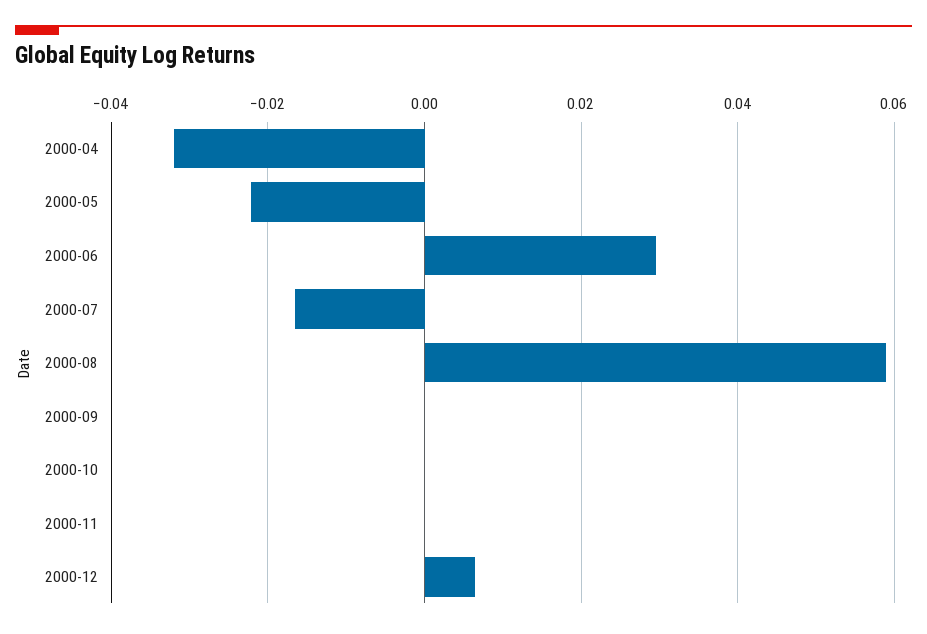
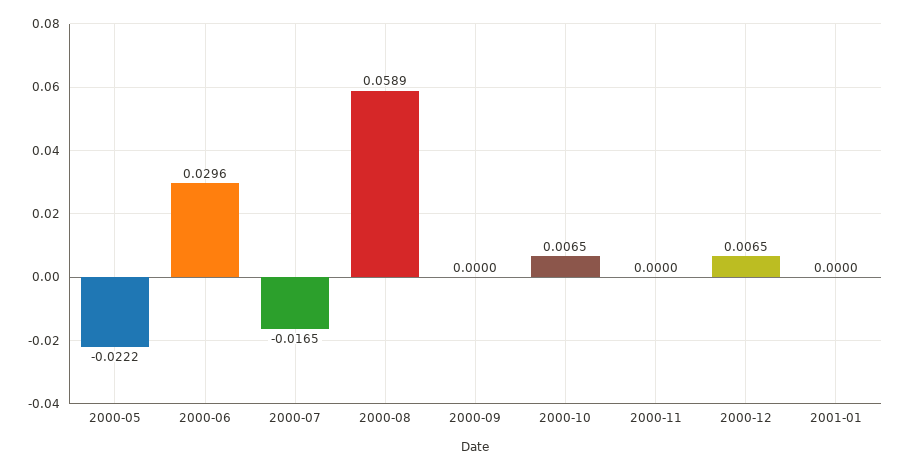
2000-04: -0.032 -> none
2000-10: 0 -> 0.0065
2001-01: none -> 0

